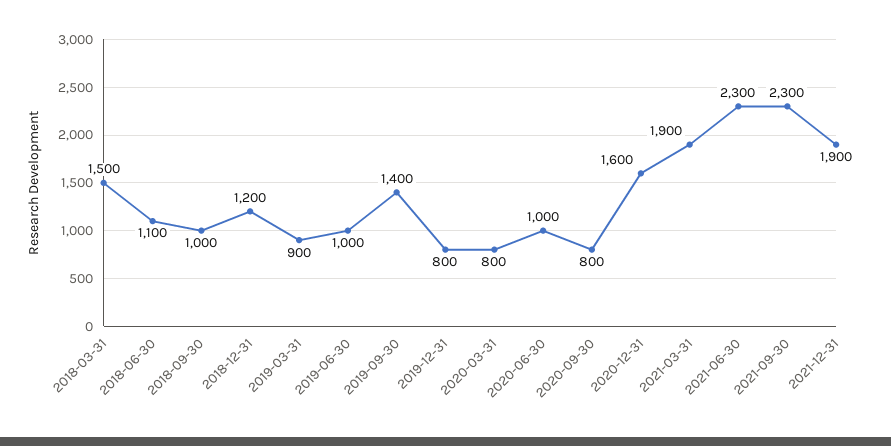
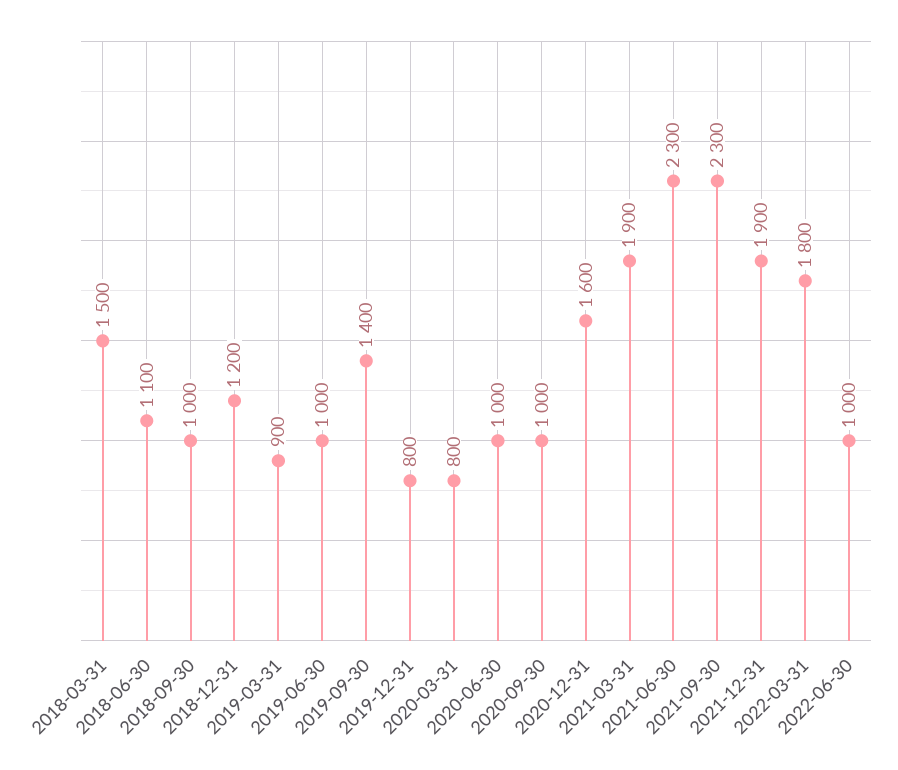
2020-09-30: 800 -> 1000
2022-03-31: none -> 1800
2022-06-30: none -> 1000

